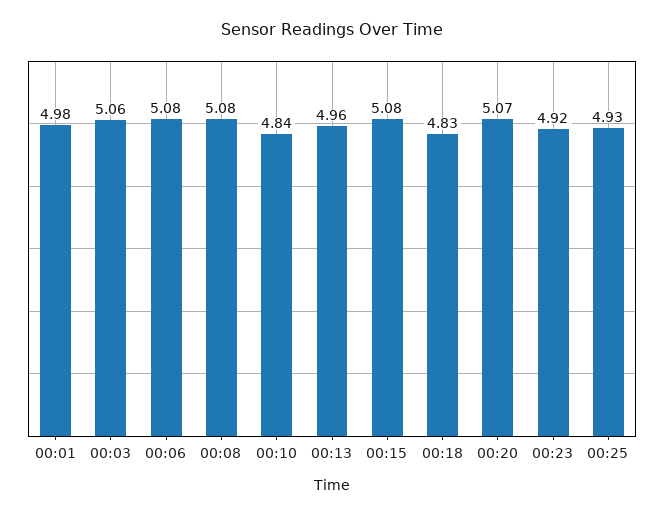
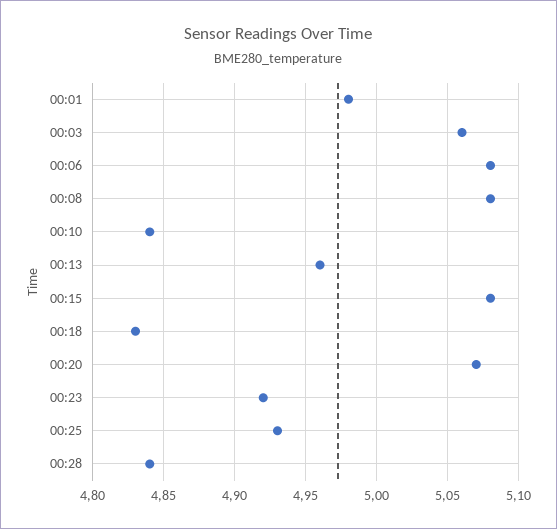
00:28: none -> 4.84

